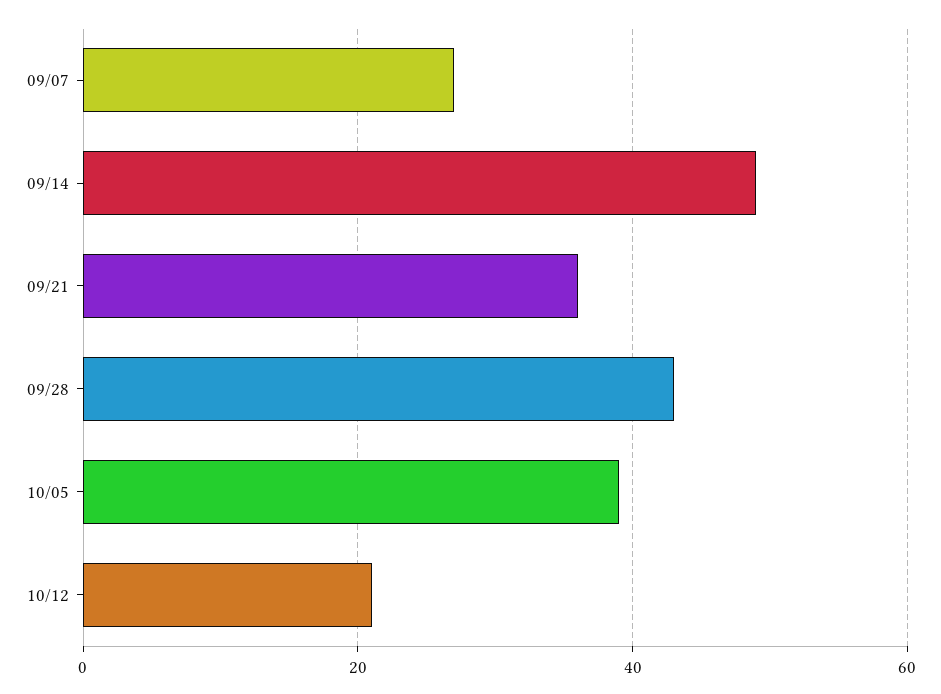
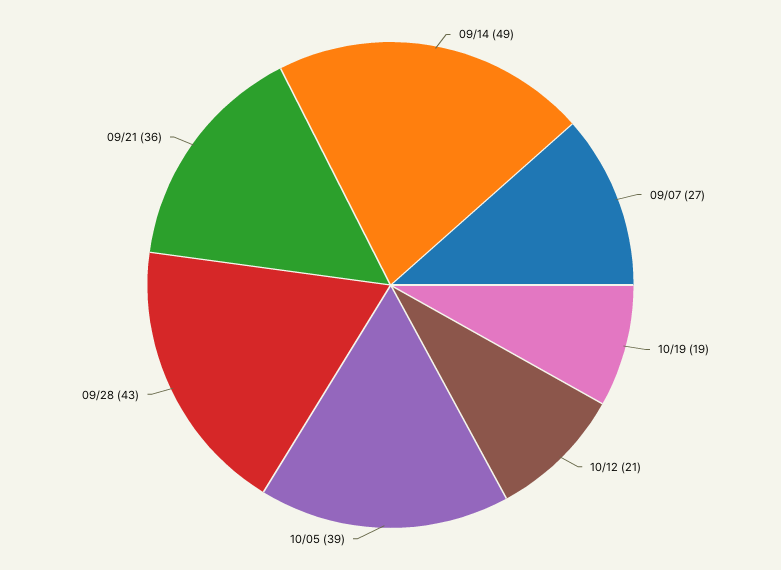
10/19: none -> 19

